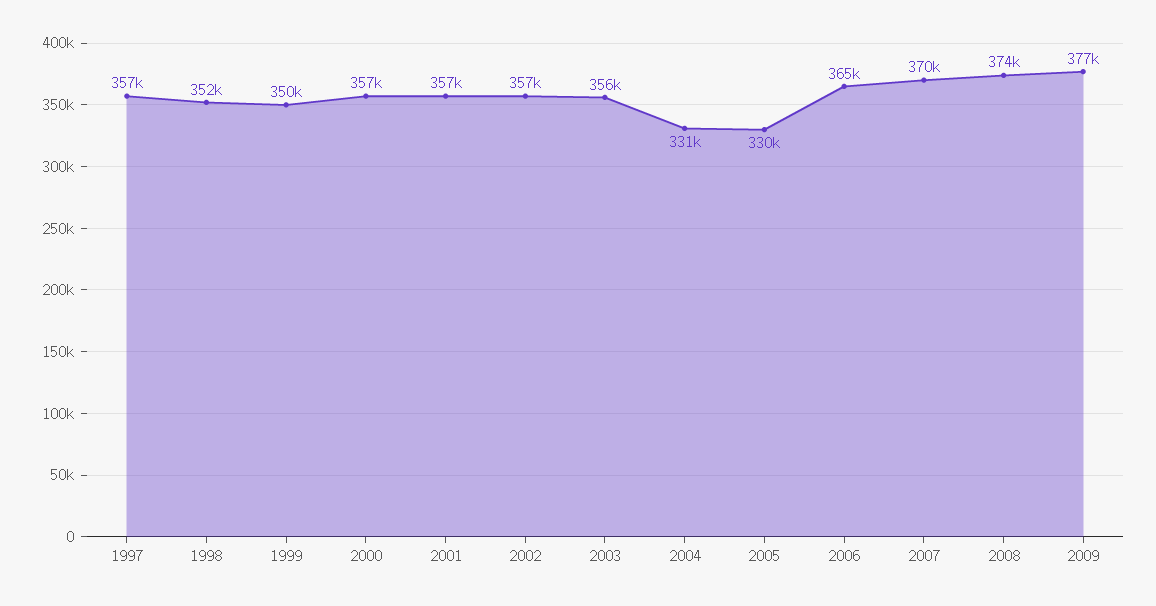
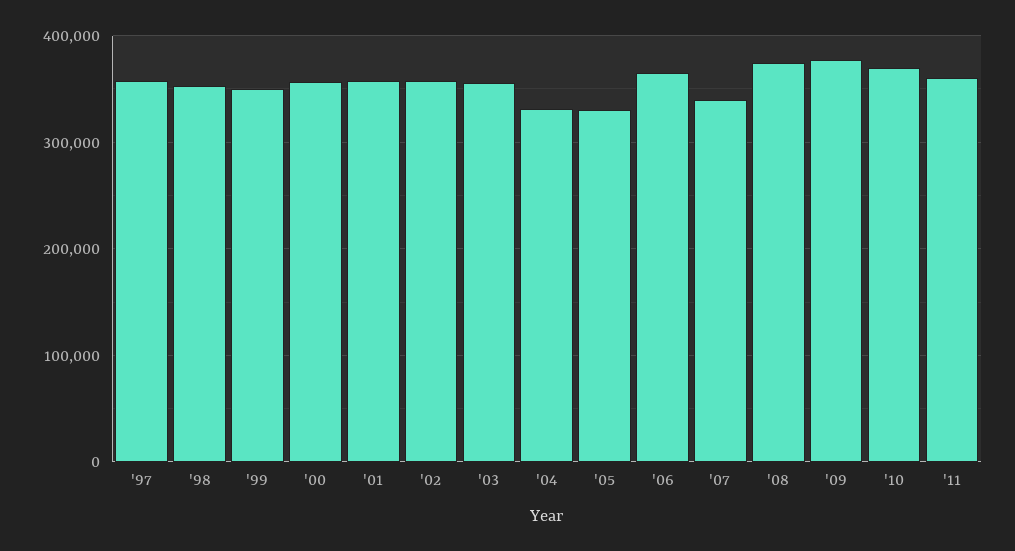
2007: 370000 -> 340000
'10: none -> 370000
'11: none -> 360000

